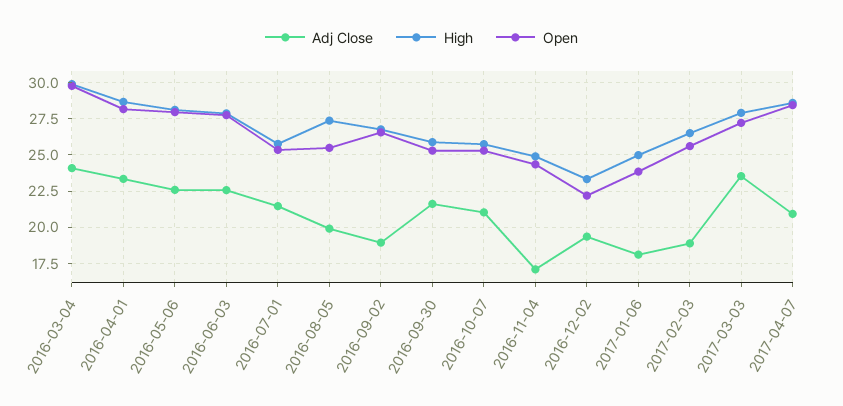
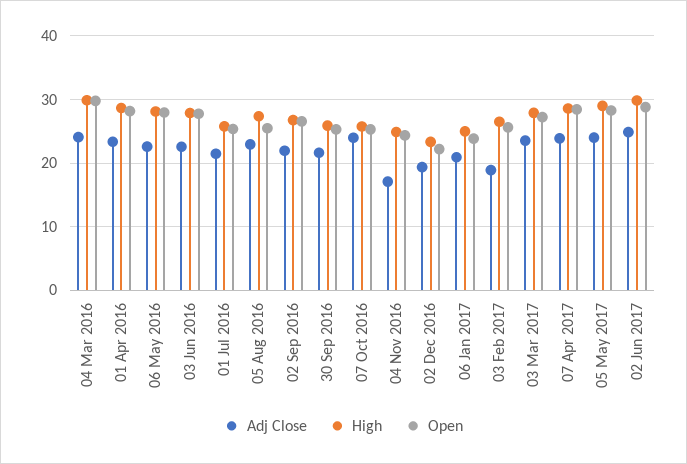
Adj Close, 2016-08-05: 20 -> 23
Adj Close, 2016-09-02: 19 -> 22
Adj Close, 2016-10-07: 21 -> 24
Adj Close, 2017-01-06: 18 -> 21
Adj Close, 2017-04-07: 21 -> 24
Adj Close, 05 May 2017: none -> 24
High, 05 May 2017: none -> 29
Open, 05 May 2017: none -> 28
Adj Close, 02 Jun 2017: none -> 25
High, 02 Jun 2017: none -> 30
Open, 02 Jun 2017: none -> 29

